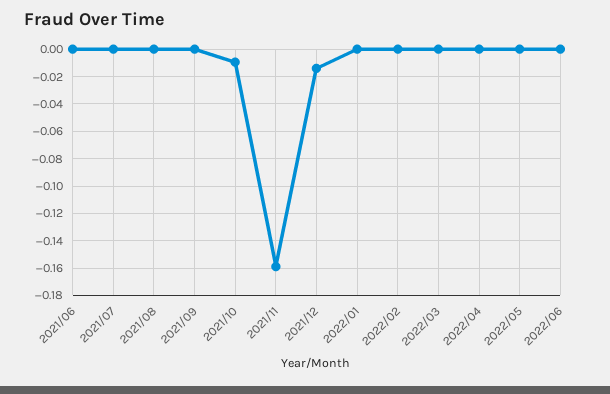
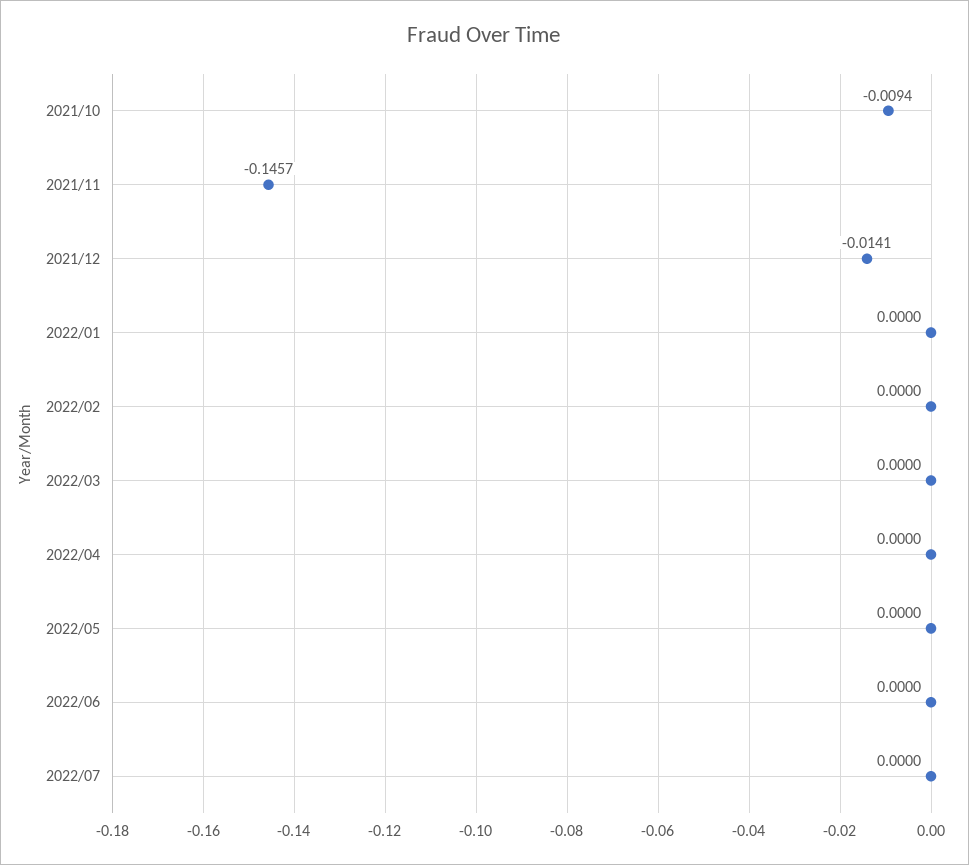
2021/06: 0 -> none
2021/07: 0 -> none
2021/08: 0 -> none
2021/09: 0 -> none
2021/11: -0.16 -> -0.1457
2022/07: none -> 0

